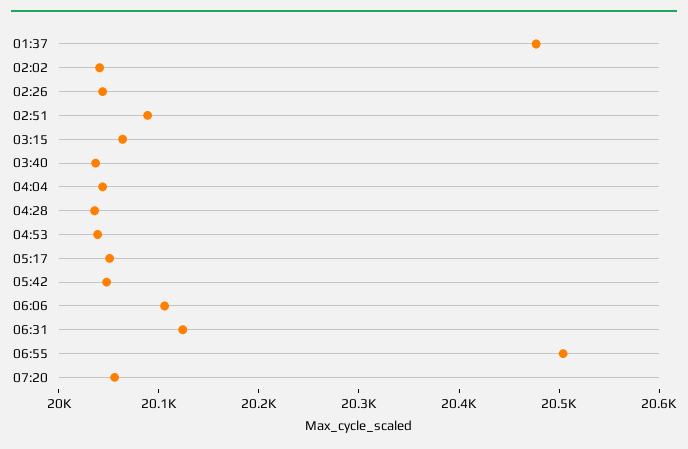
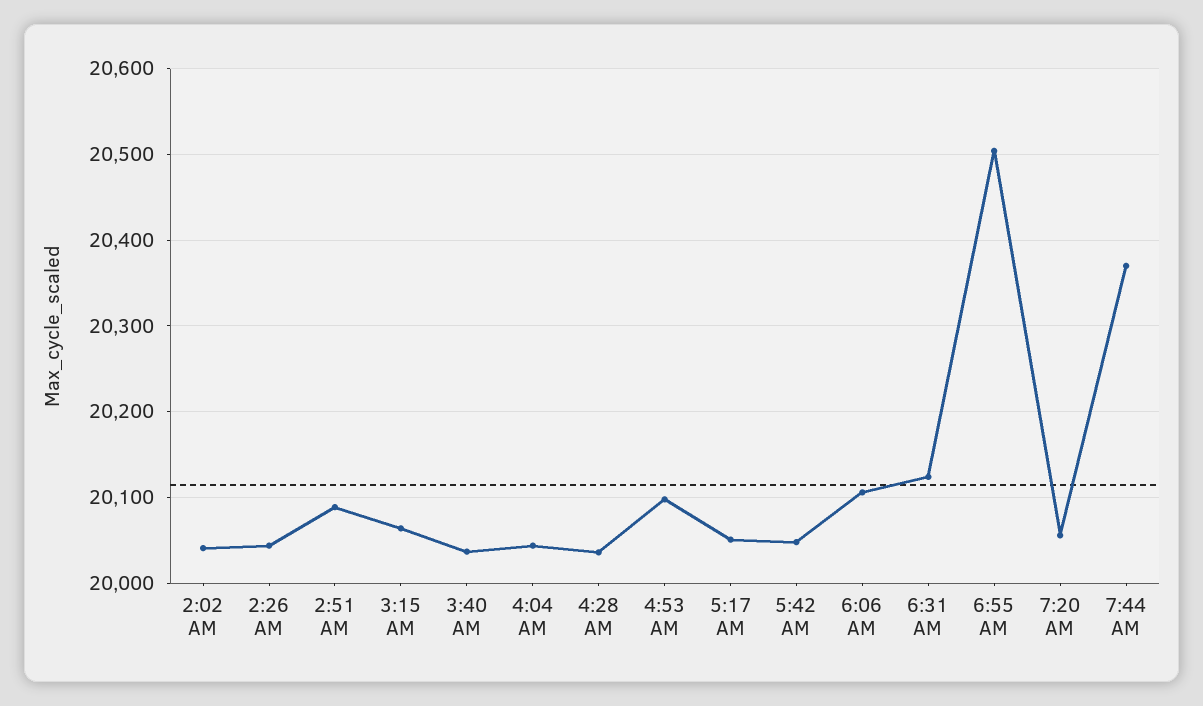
01:37: 20480 -> none
04:53: 20040 -> 20100
7:44 AM: none -> 20370

